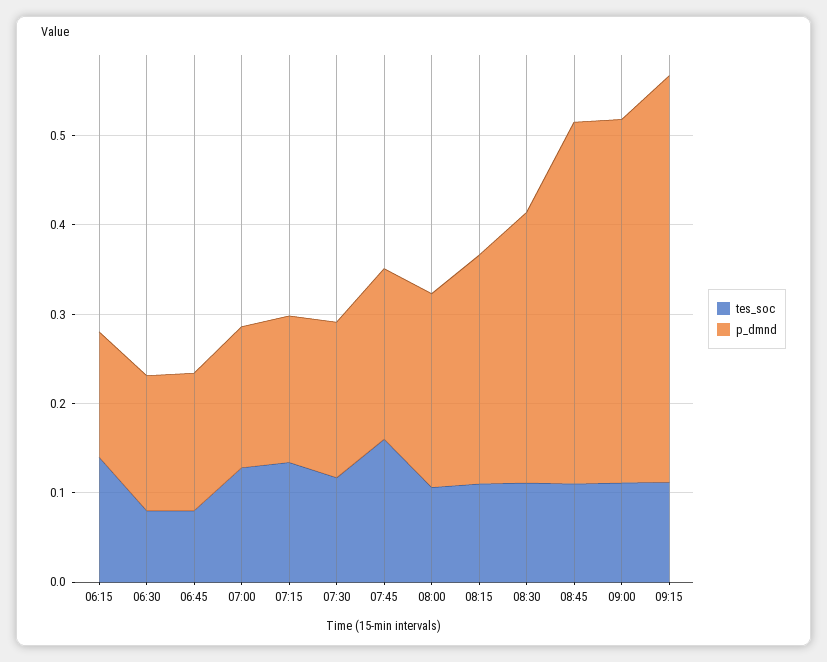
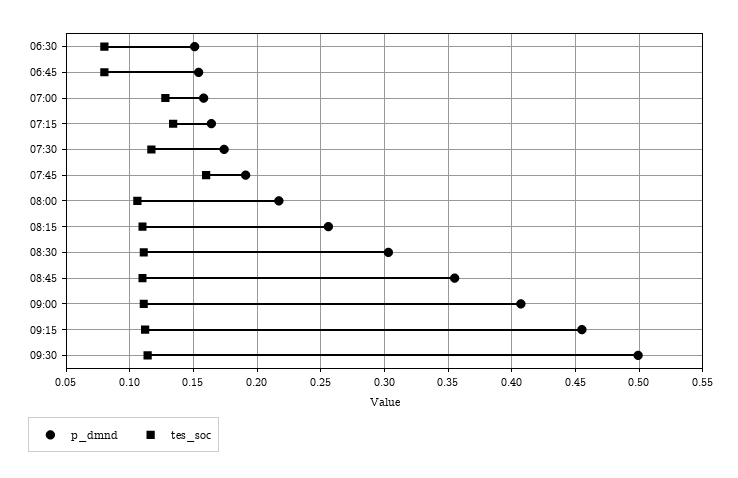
tes_soc, 06:15: 0.14 -> none
p_dmnd, 06:15: 0.14 -> none
p_dmnd, 08:45: 0.4 -> 0.355
p_dmnd, 09:30: none -> 0.5
tes_soc, 09:30: none -> 0.115

